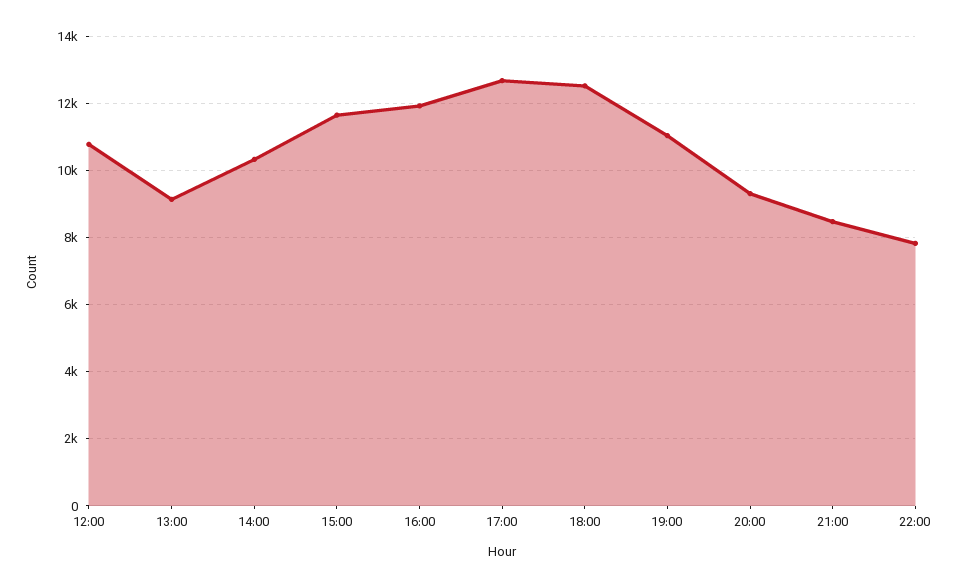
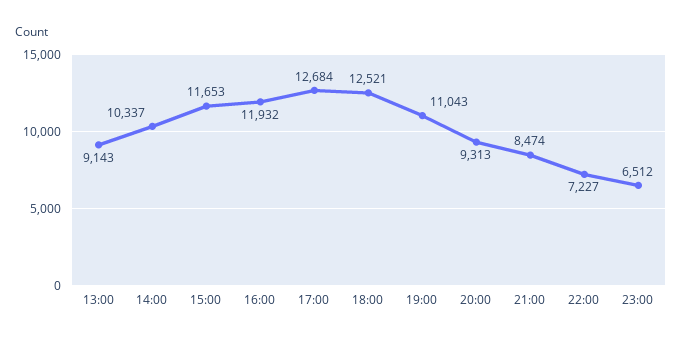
12:00: 10800 -> none
22:00: 7800 -> 7227
23:00: none -> 6512

